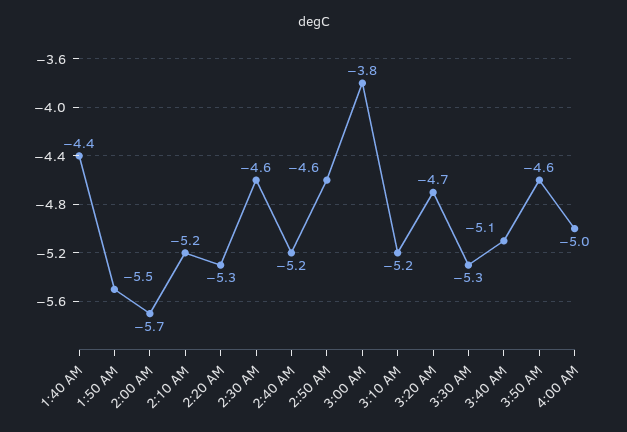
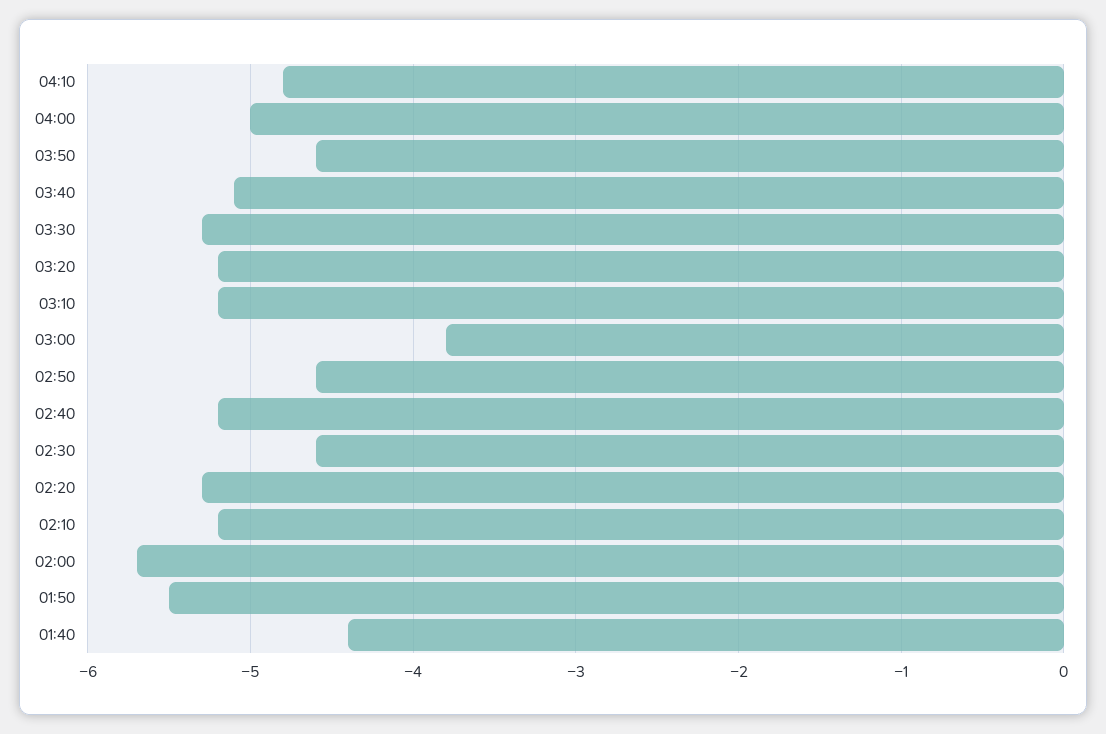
3:20 AM: -4.7 -> -5.2
04:10: none -> -4.8

